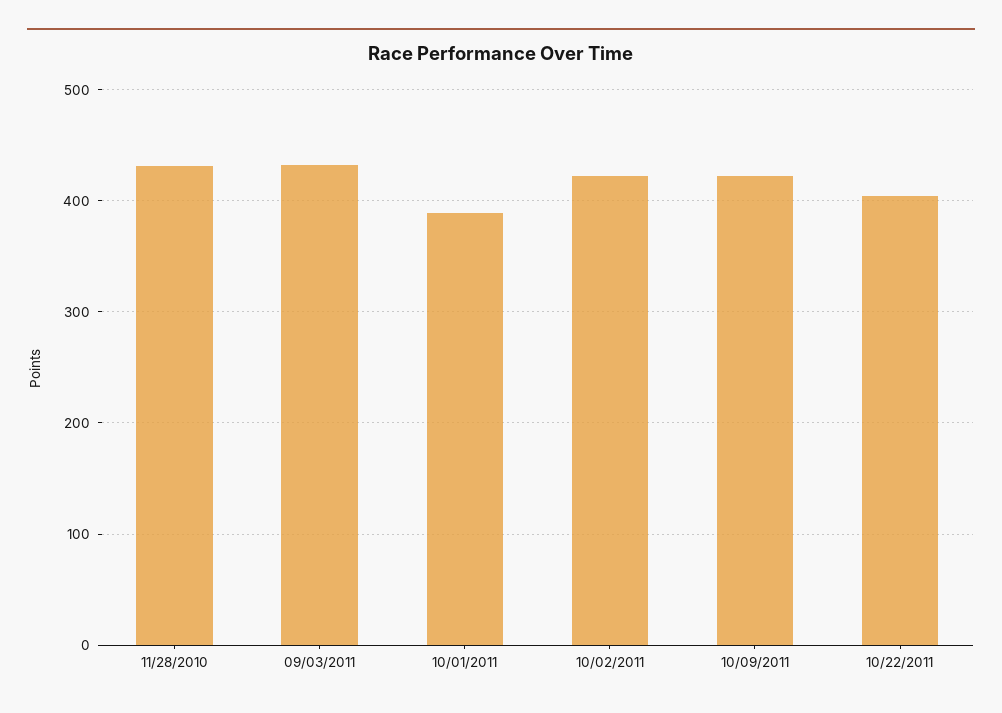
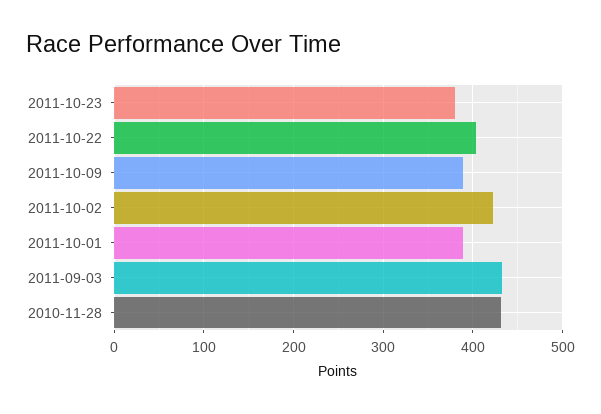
10/09/2011: 420 -> 390
2011-10-23: none -> 380

